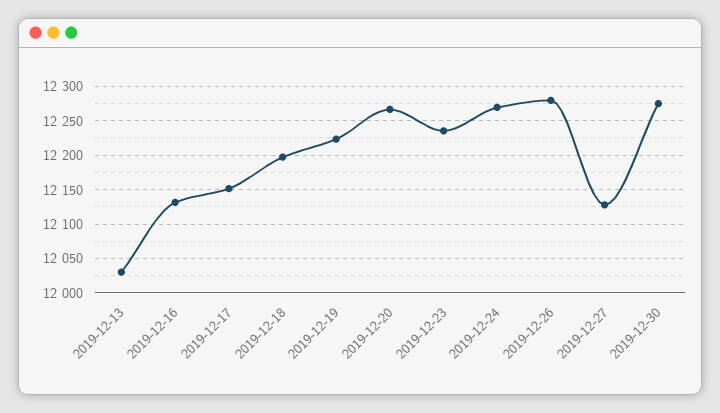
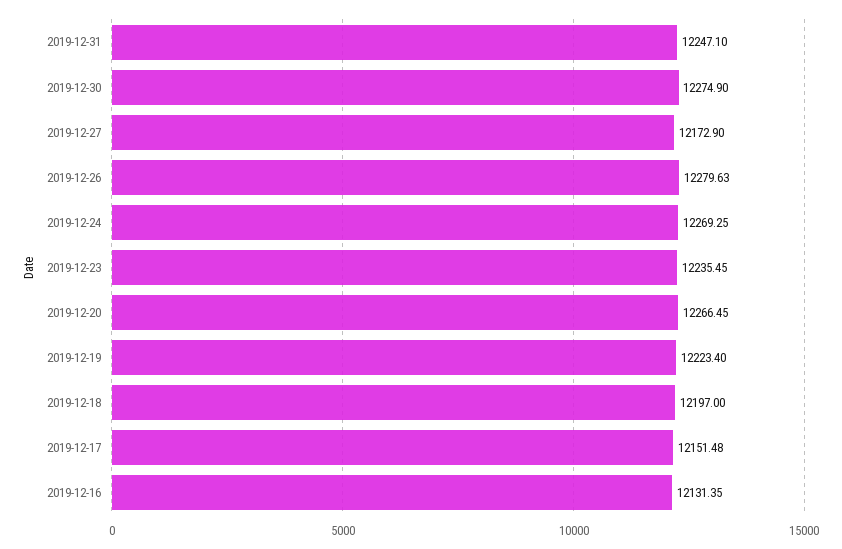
2019-12-13: 12030 -> none
2019-12-27: 12130 -> 12172.9
2019-12-31: none -> 12247.1

